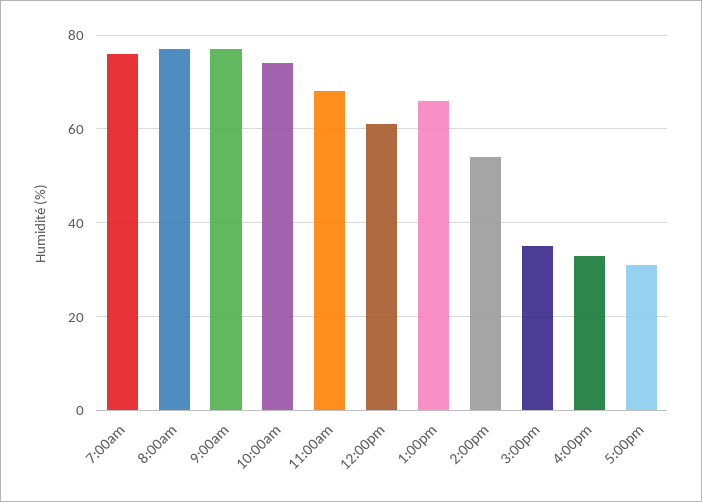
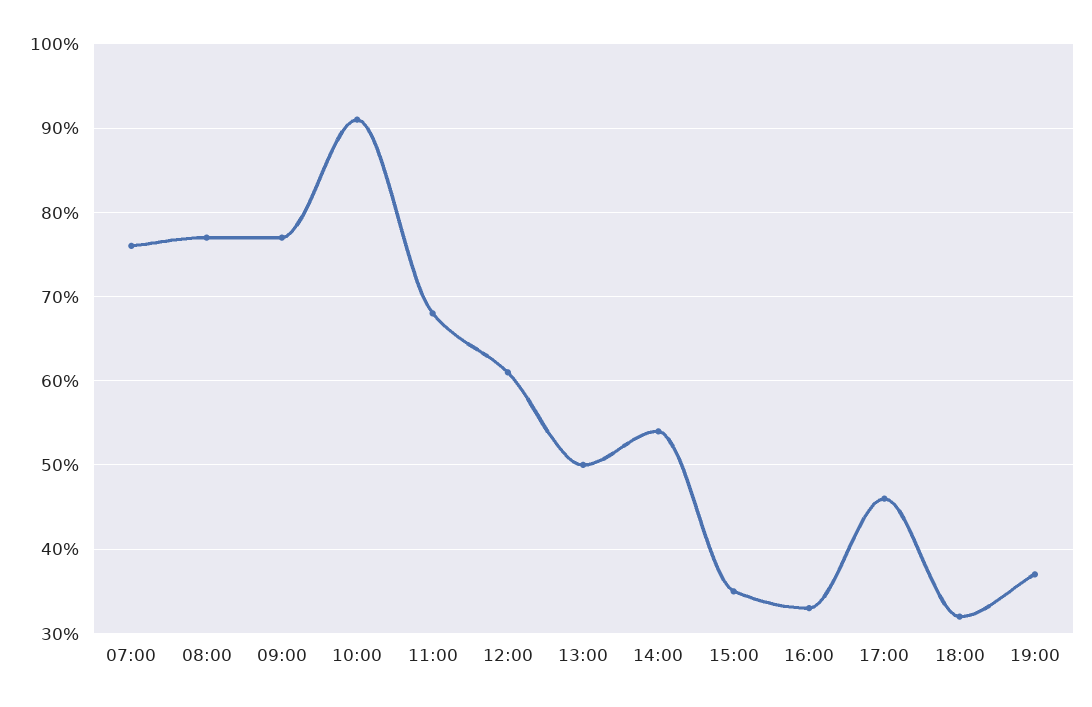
10:00am: 75 -> 91
1:00pm: 65 -> 50
5:00pm: 30 -> 46
18:00: none -> 32
19:00: none -> 37

